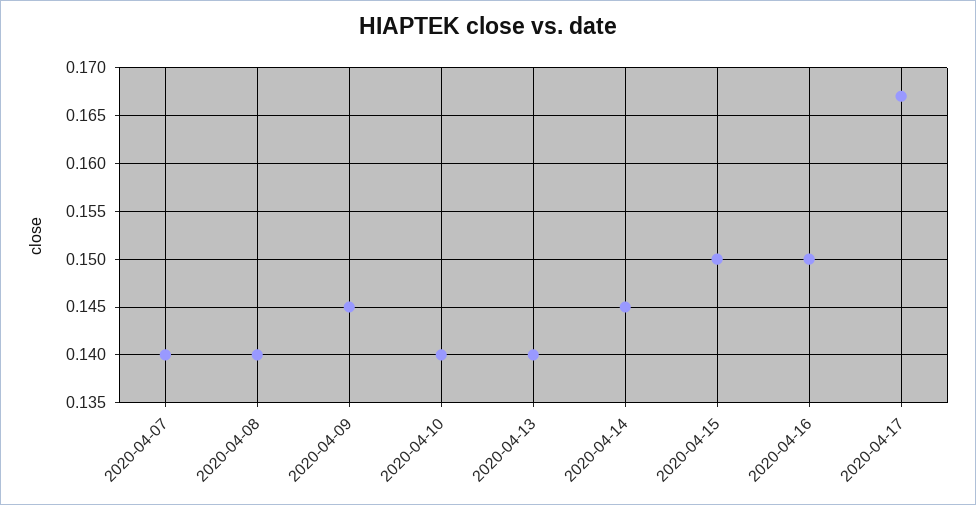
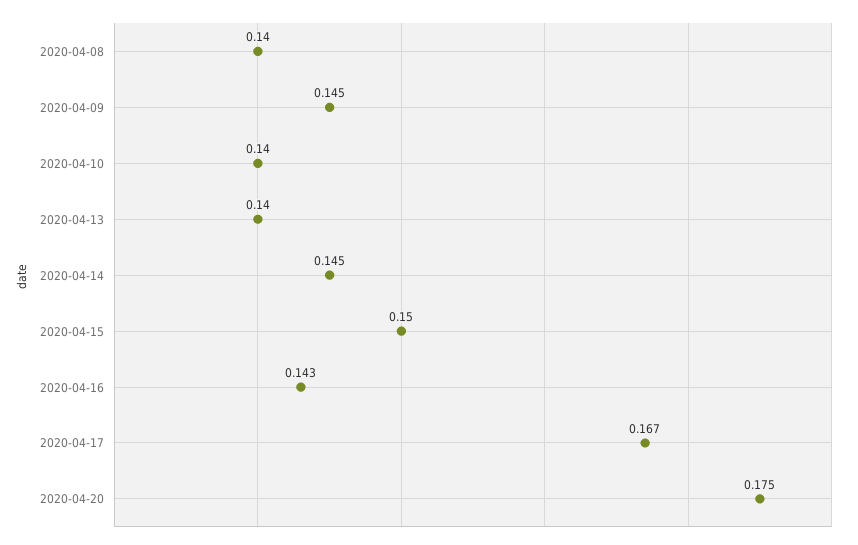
2020-04-07: 0.14 -> none
2020-04-16: 0.15 -> 0.143
2020-04-20: none -> 0.175

